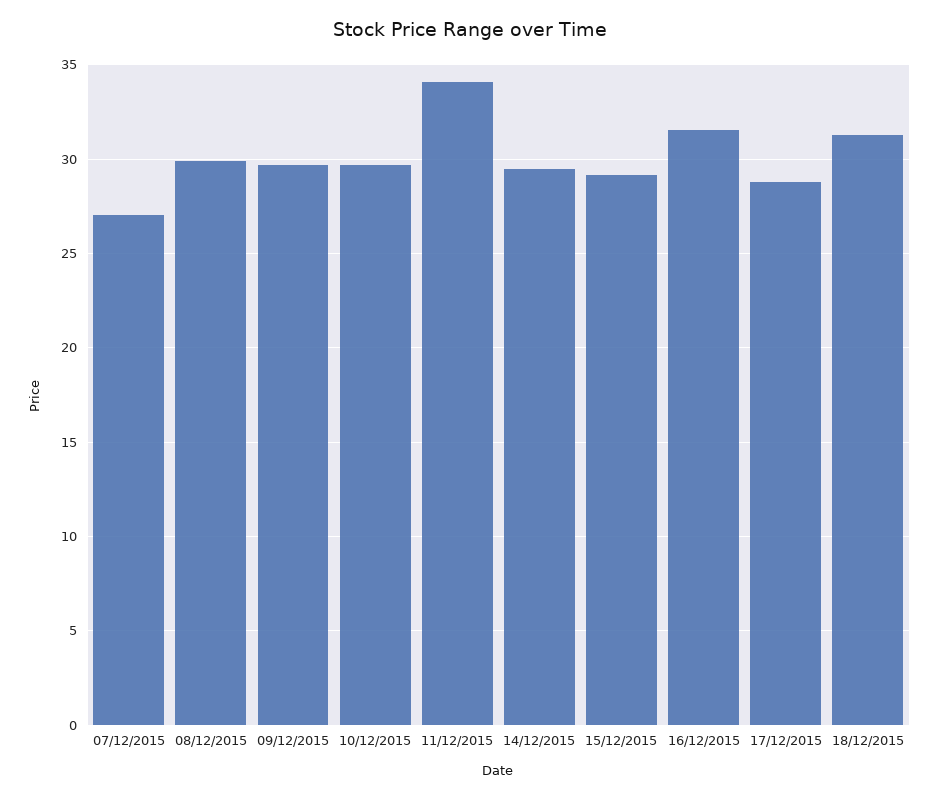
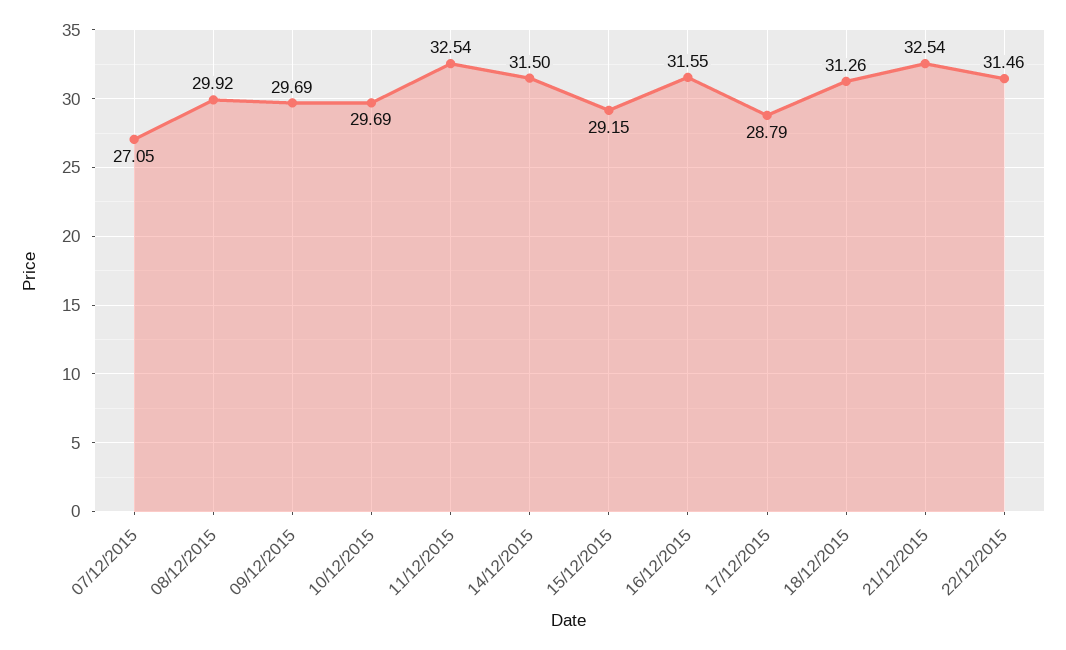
11/12/2015: 34 -> 32.54
14/12/2015: 29.5 -> 31.5
21/12/2015: none -> 32.54
22/12/2015: none -> 31.46

